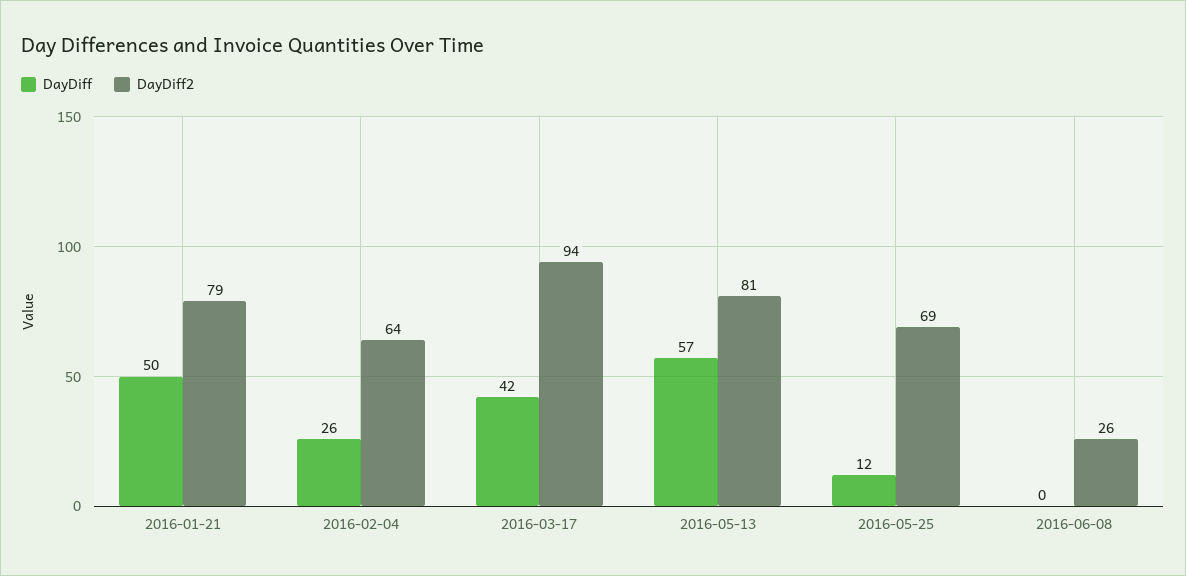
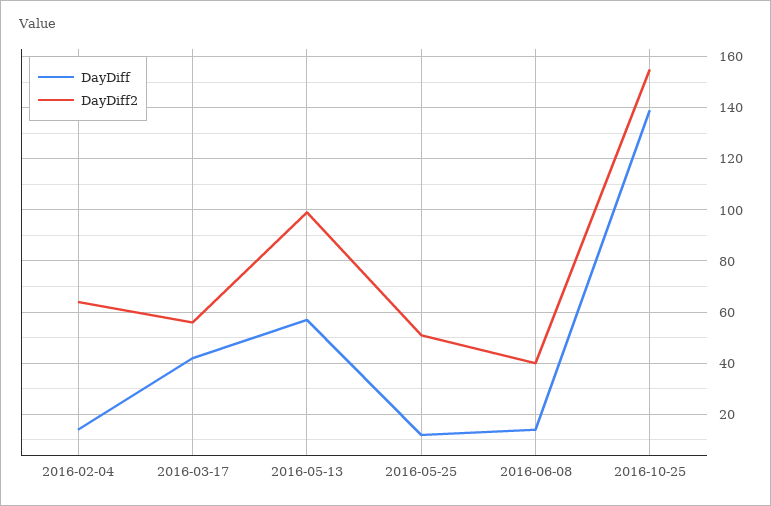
DayDiff, 2016-01-21: 50 -> none
DayDiff2, 2016-01-21: 79 -> none
DayDiff, 2016-02-04: 26 -> 15
DayDiff2, 2016-03-17: 94 -> 55
DayDiff2, 2016-05-13: 81 -> 100
DayDiff2, 2016-05-25: 69 -> 50
DayDiff, 2016-06-08: 0 -> 15
DayDiff2, 2016-06-08: 26 -> 40
DayDiff, 2016-10-25: none -> 140
DayDiff2, 2016-10-25: none -> 155

